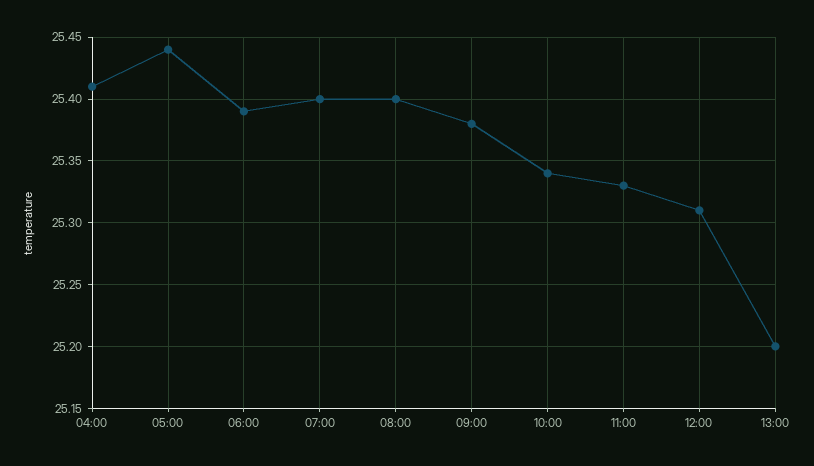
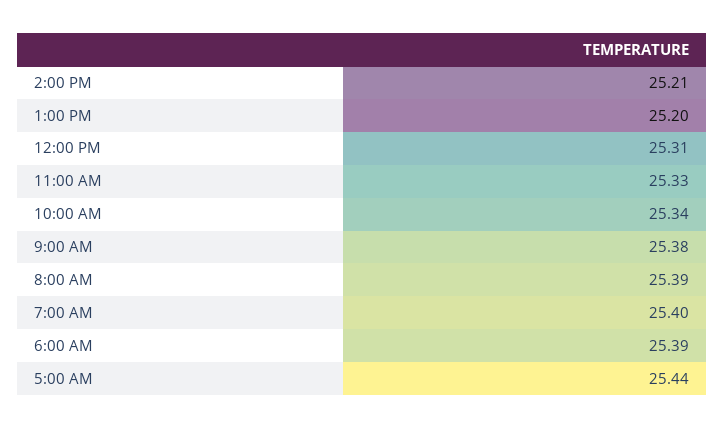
04:00: 25.41 -> none
08:00: 25.4 -> 25.39
2:00 PM: none -> 25.21

